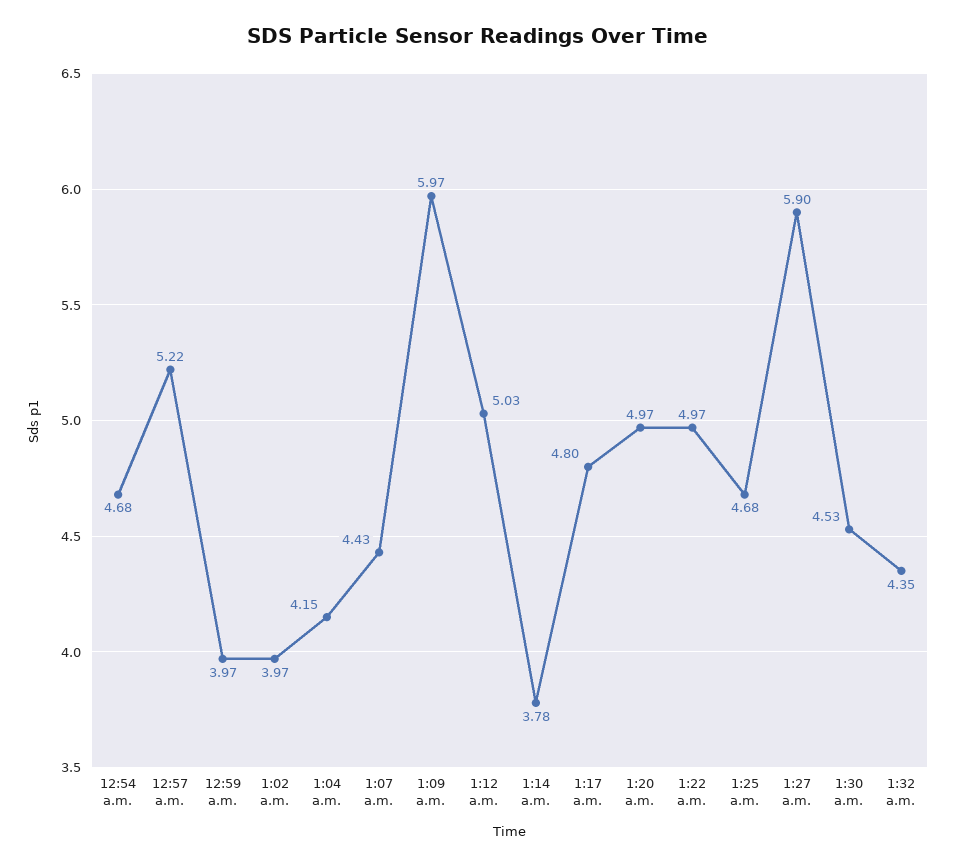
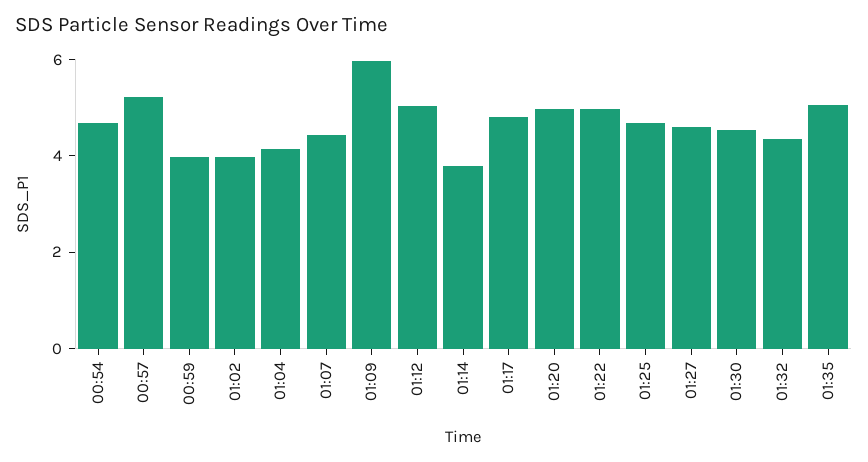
1:27 a.m.: 5.9 -> 4.5
01:35: none -> 5

